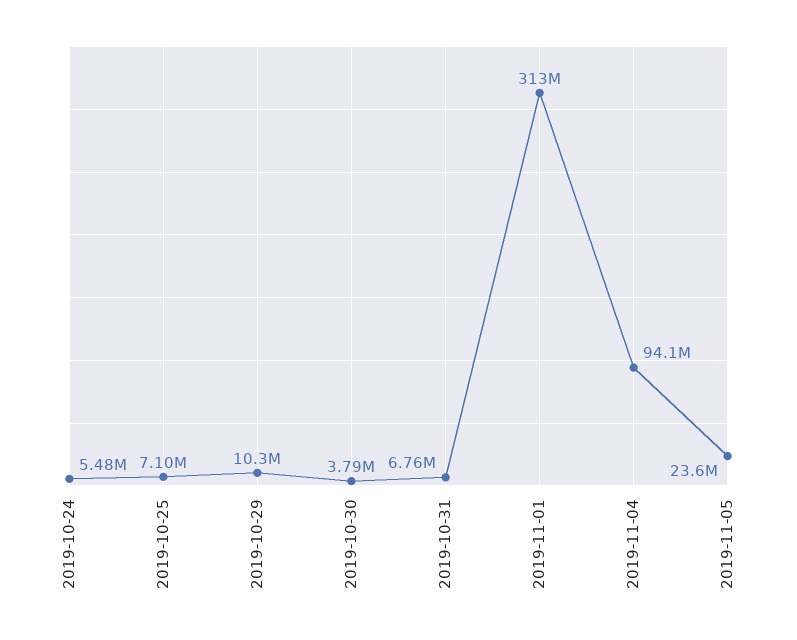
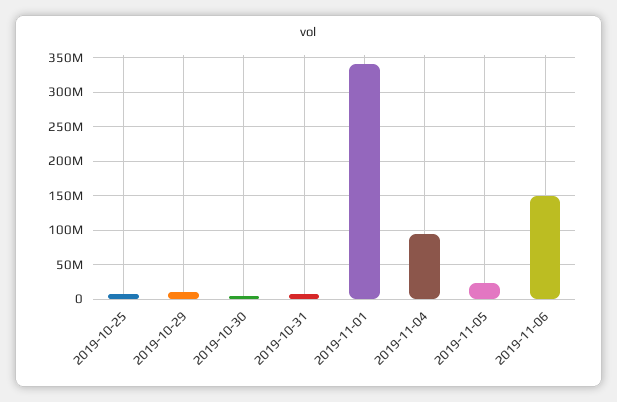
2019-10-24: 5480000 -> none
2019-11-01: 313000000 -> 340000000
2019-11-06: none -> 150000000

